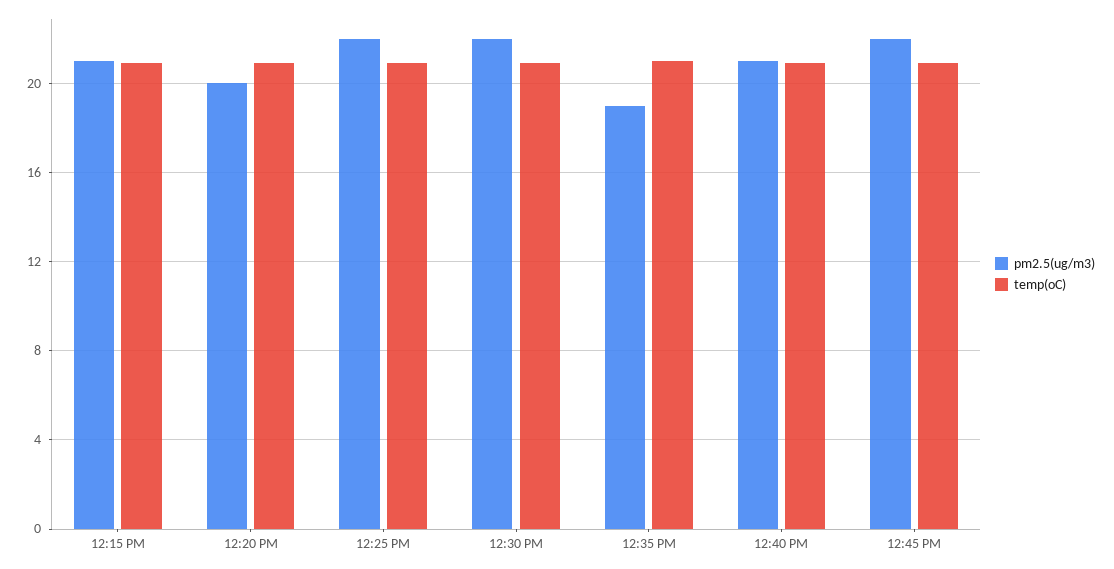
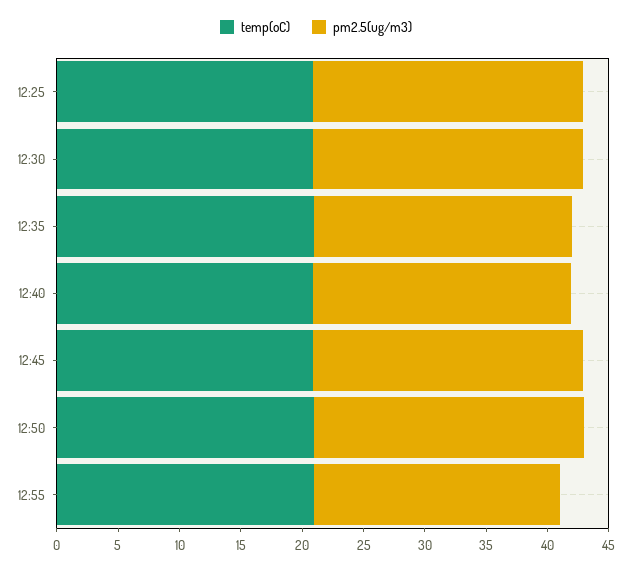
pm2.5(ug/m3), 12:15 PM: 21 -> none
temp(oC), 12:15 PM: 21 -> none
pm2.5(ug/m3), 12:20 PM: 20 -> none
temp(oC), 12:20 PM: 21 -> none
pm2.5(ug/m3), 12:35 PM: 19 -> 21
temp(oC), 12:50: none -> 21
pm2.5(ug/m3), 12:50: none -> 22
temp(oC), 12:55: none -> 21
pm2.5(ug/m3), 12:55: none -> 20

